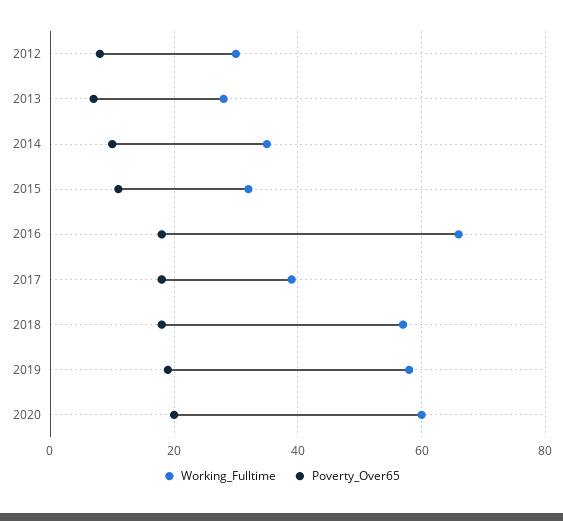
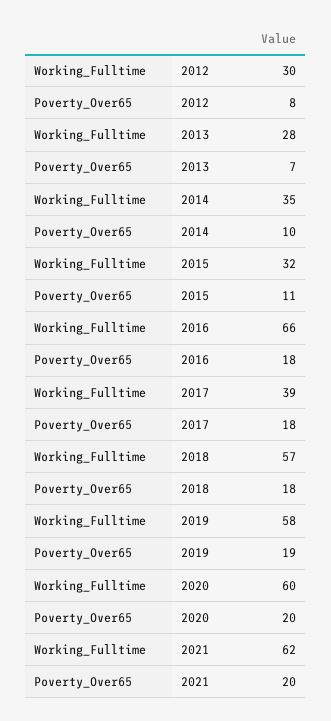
Working_Fulltime, 2021: none -> 62
Poverty_Over65, 2021: none -> 20

